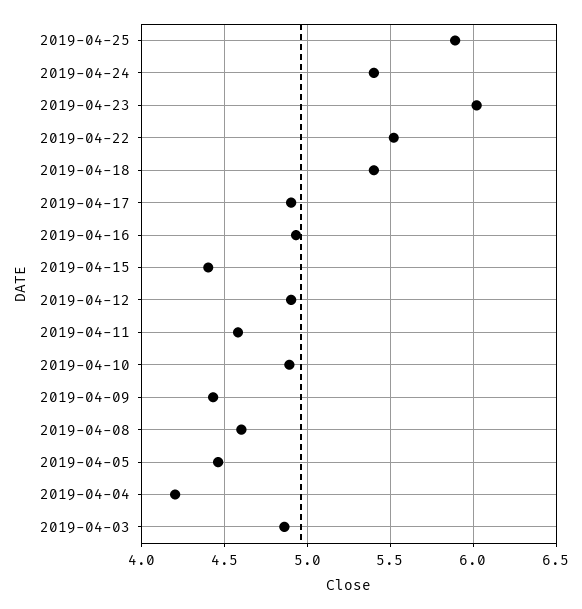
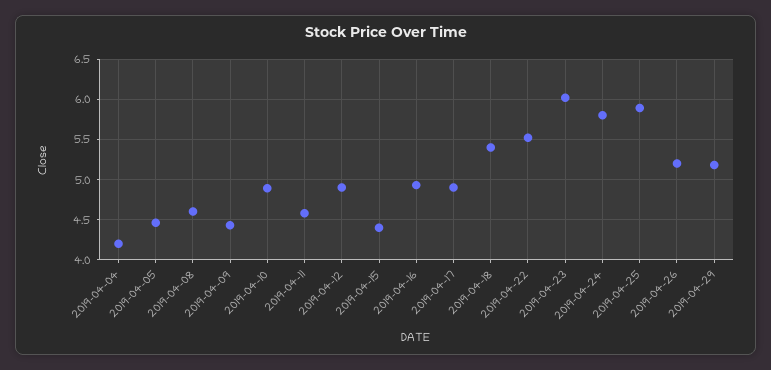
2019-04-24: 5.4 -> 5.8
2019-04-03: 4.85 -> none
2019-04-26: none -> 5.2
2019-04-29: none -> 5.2

